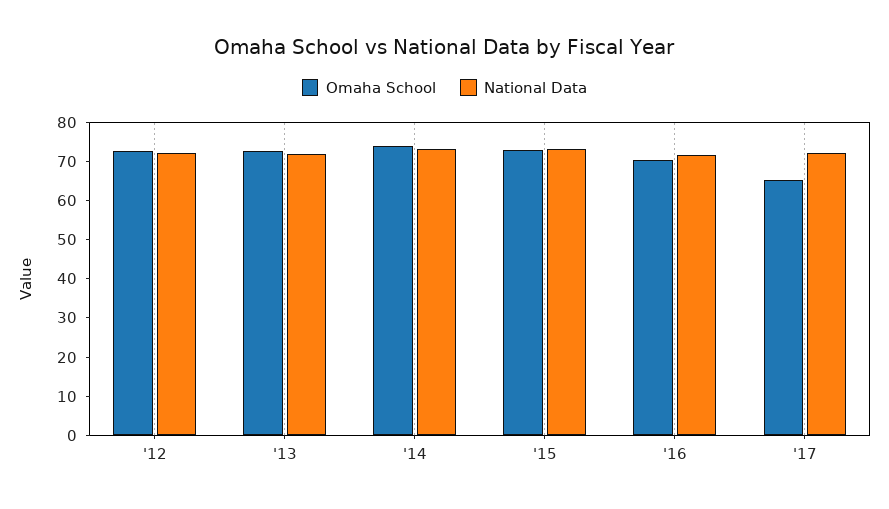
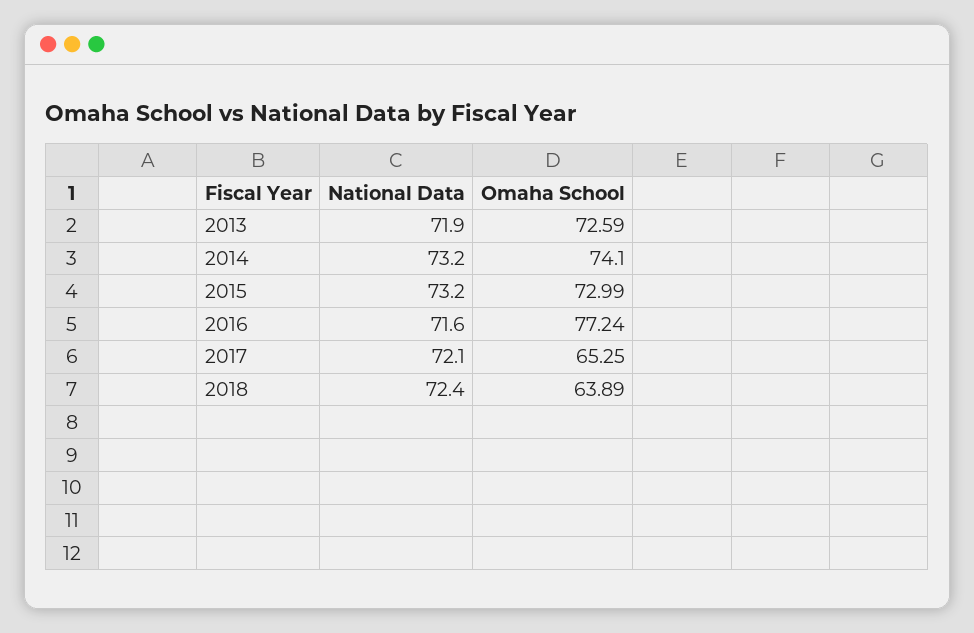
Omaha School, '12: 72.5 -> none
National Data, '12: 72.5 -> none
Omaha School, '16: 70 -> 77.24
National Data, 2018: none -> 72.4
Omaha School, 2018: none -> 63.89

